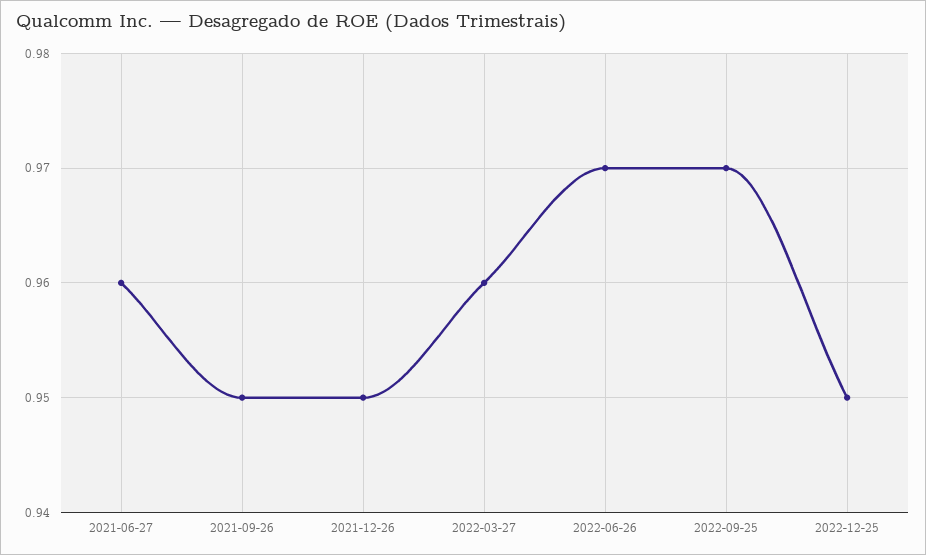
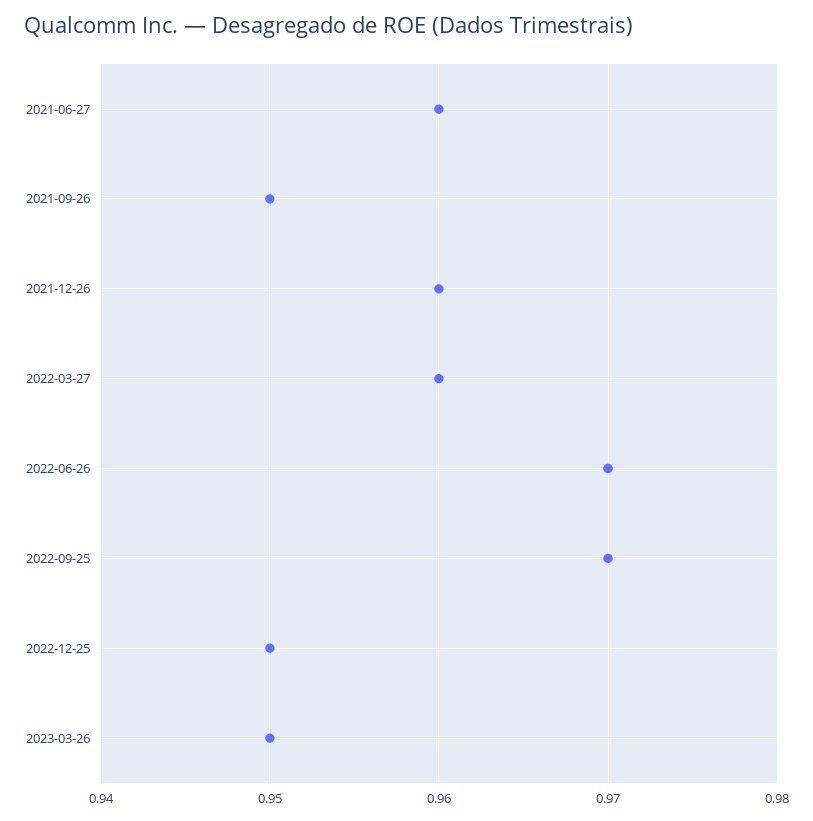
2021-12-26: 0.95 -> 0.96
2023-03-26: none -> 0.95

